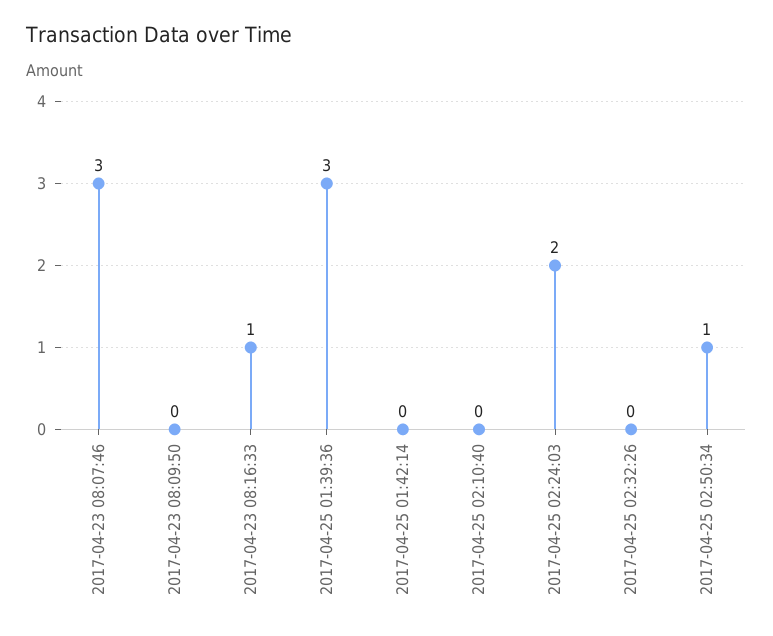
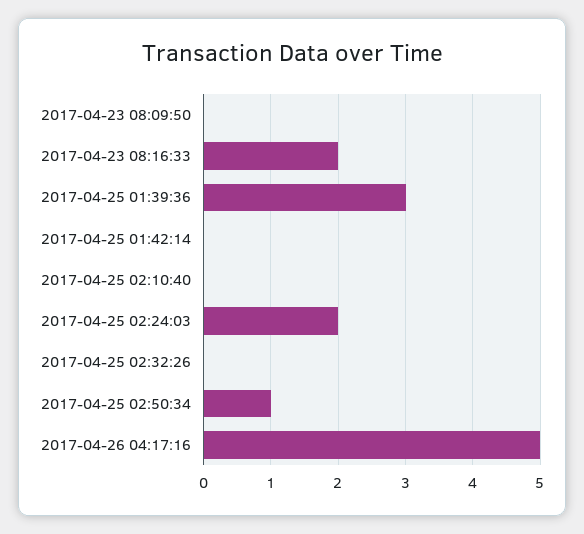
2017-04-23 08:07:46: 3 -> none
2017-04-23 08:16:33: 1 -> 2
2017-04-26 04:17:16: none -> 5

